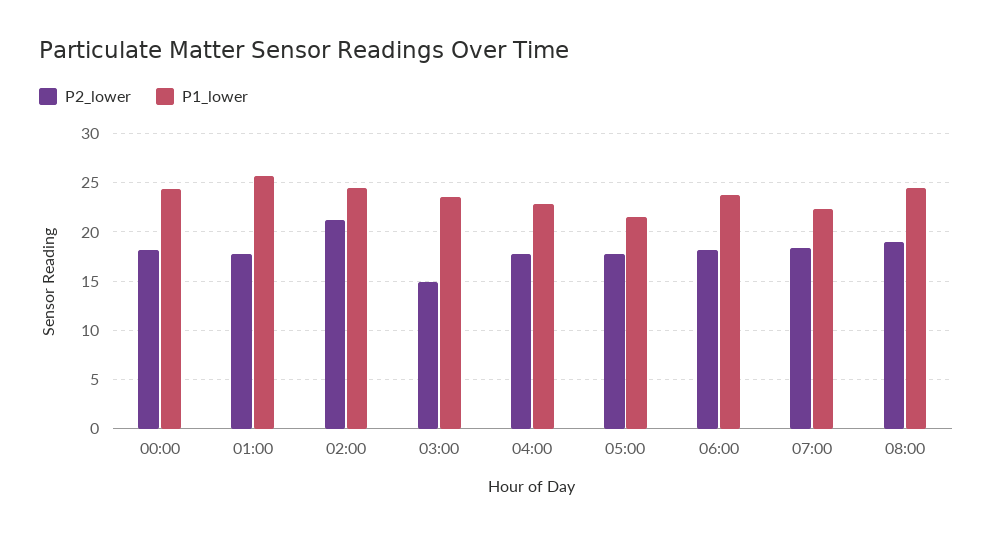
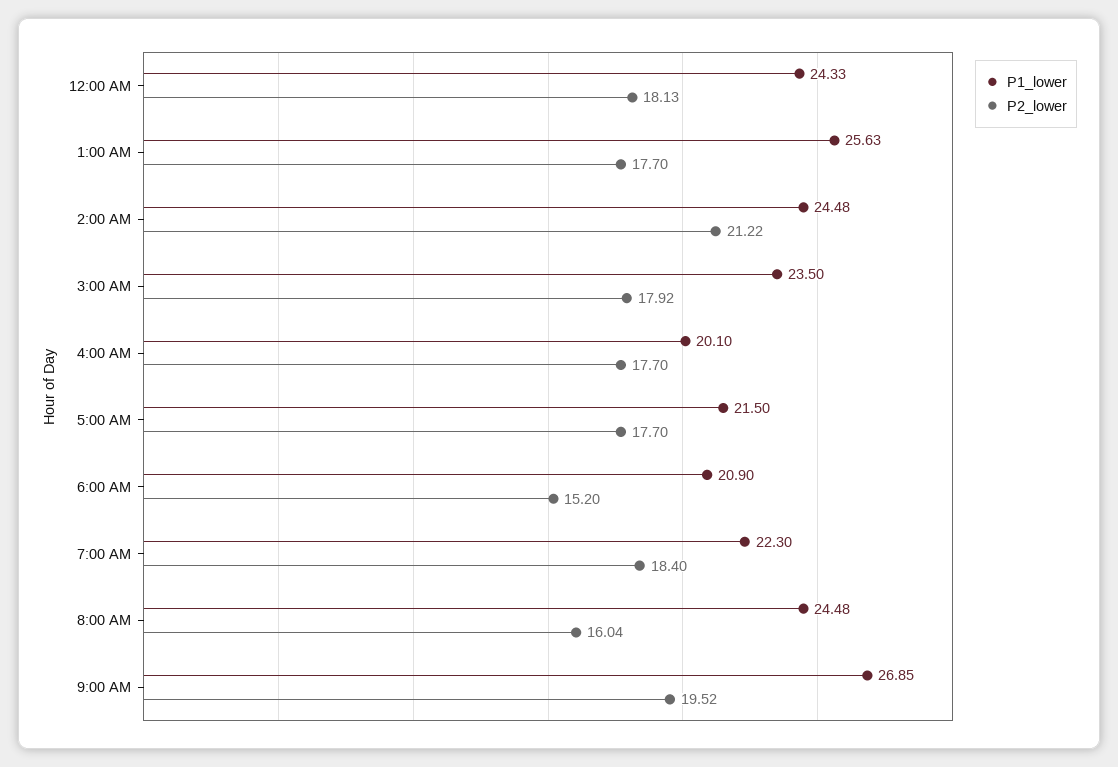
P2_lower, 03:00: 15 -> 17.92
P1_lower, 04:00: 23 -> 20.1
P2_lower, 06:00: 18 -> 15.2
P1_lower, 06:00: 24 -> 20.9
P2_lower, 08:00: 19 -> 16.04
P1_lower, 9:00 AM: none -> 26.85
P2_lower, 9:00 AM: none -> 19.52

